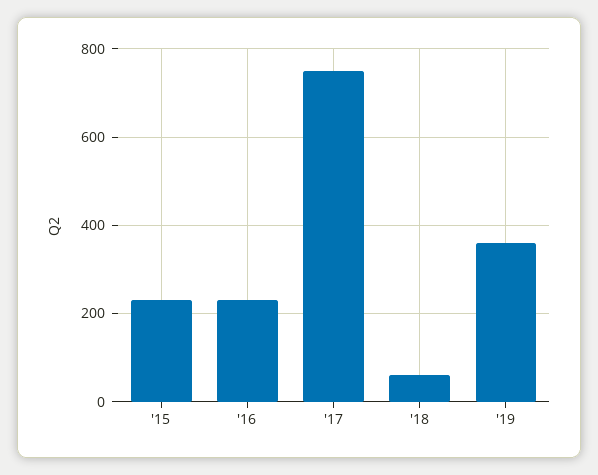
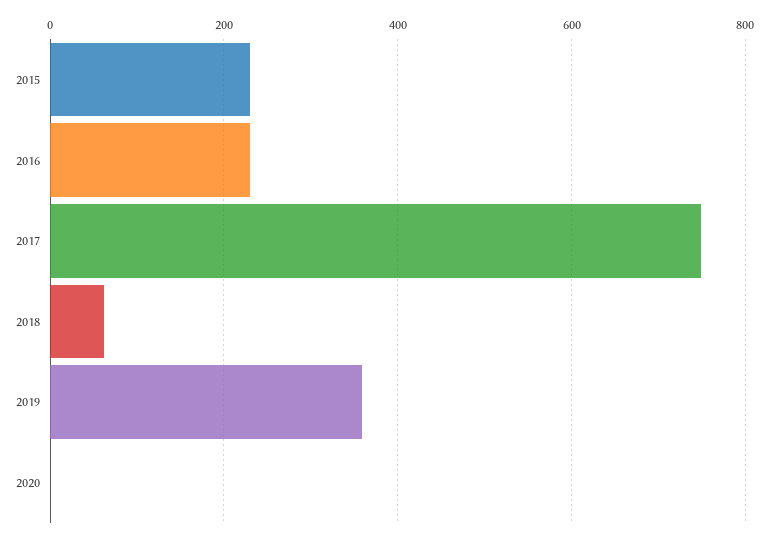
2020: none -> 0

